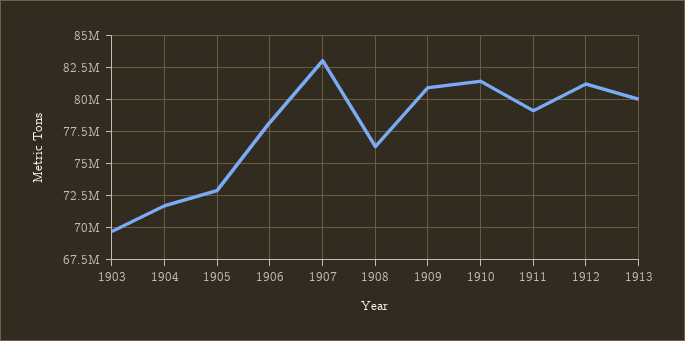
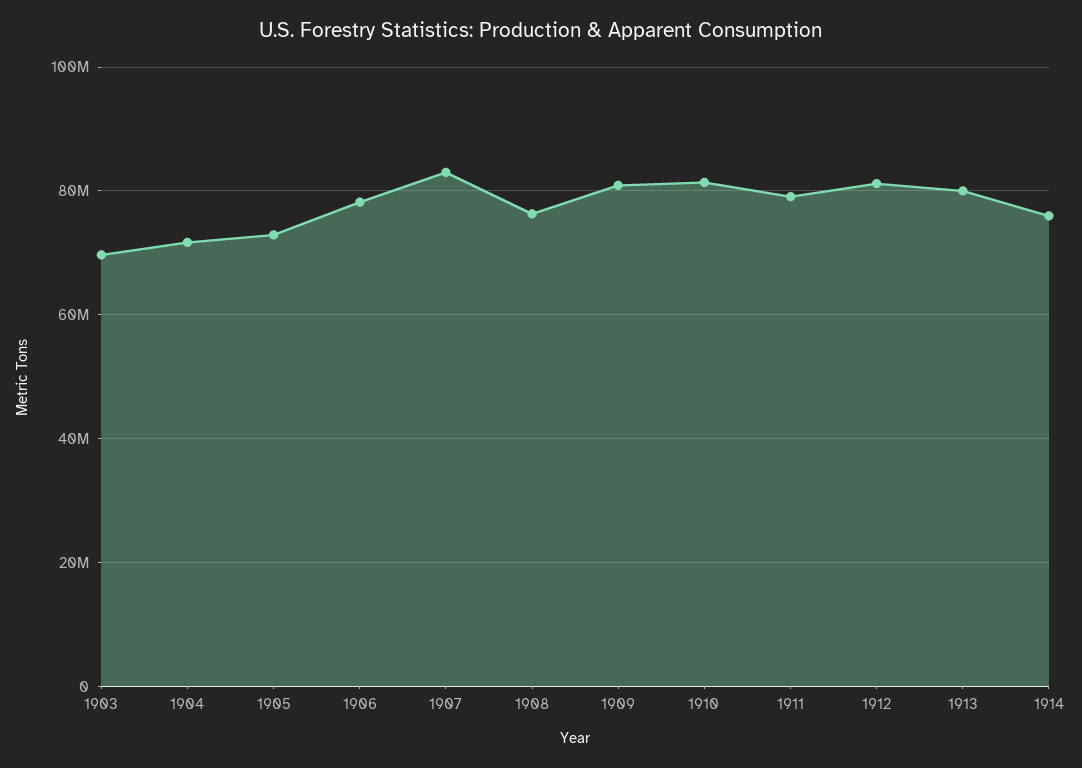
1914: none -> 76000000

